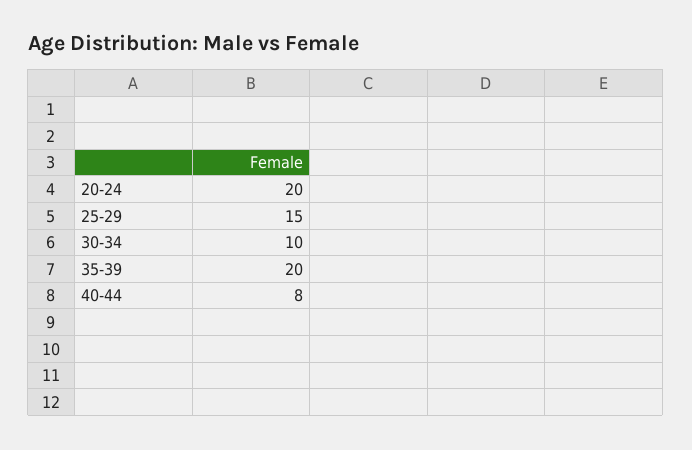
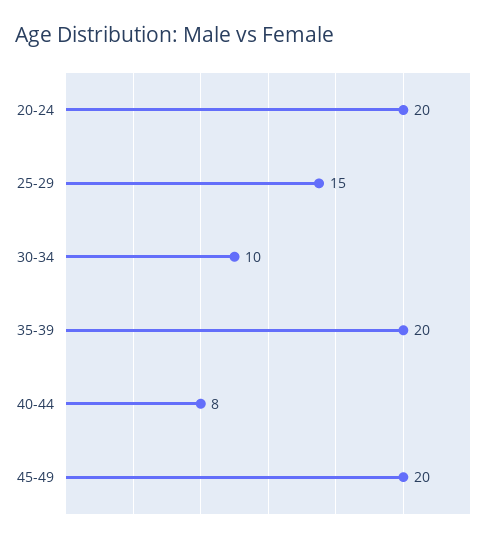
45-49: none -> 20

